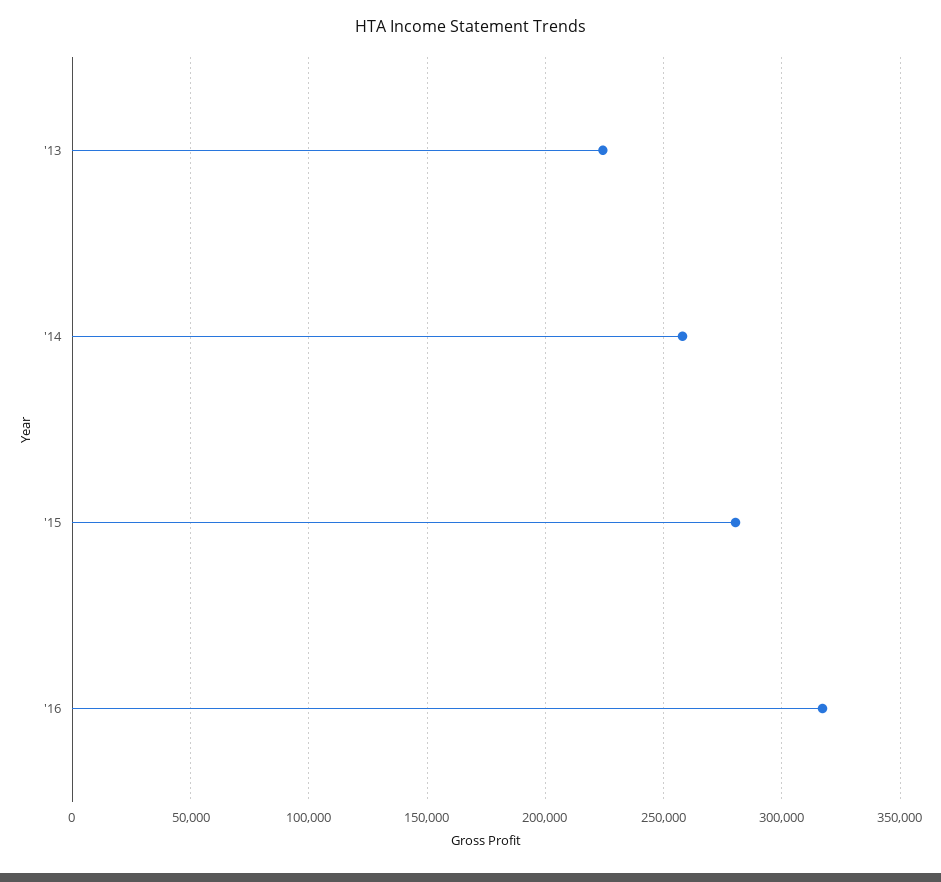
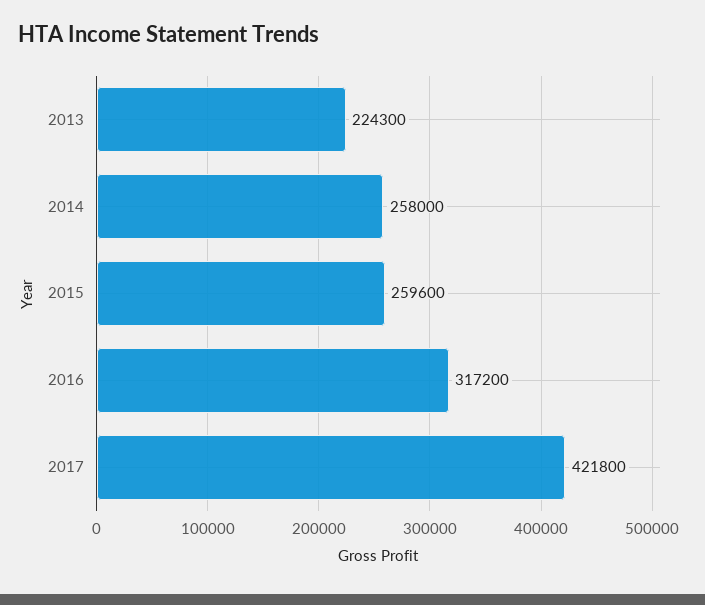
'15: 280000 -> 259600
2017: none -> 421800

